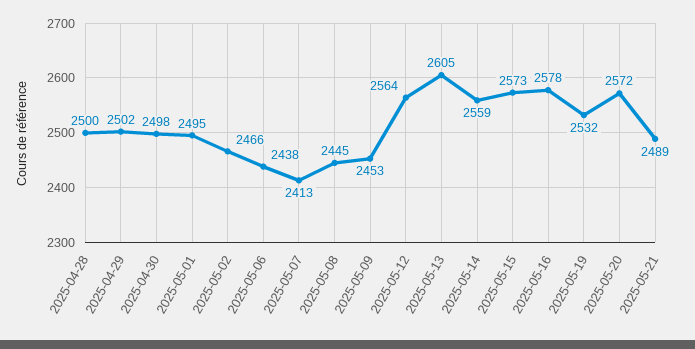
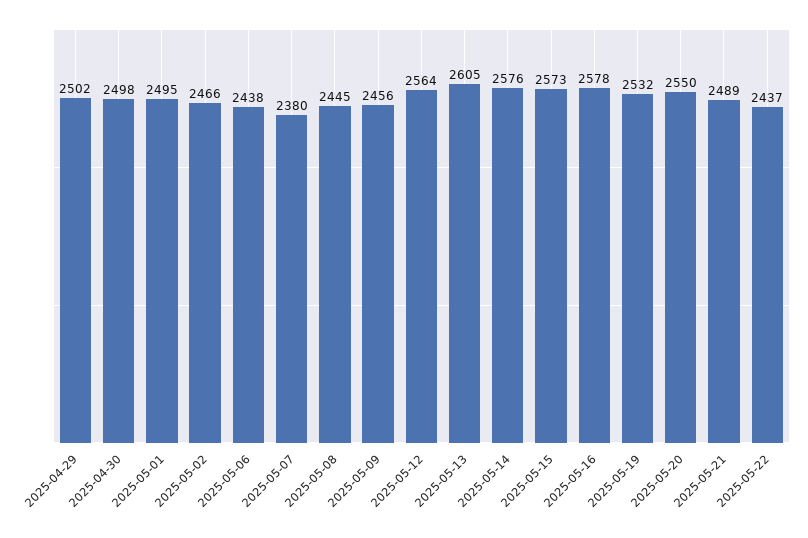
2025-04-28: 2500 -> none
2025-05-07: 2413 -> 2380
2025-05-09: 2453 -> 2456
2025-05-14: 2559 -> 2576
2025-05-20: 2572 -> 2550
2025-05-22: none -> 2437

